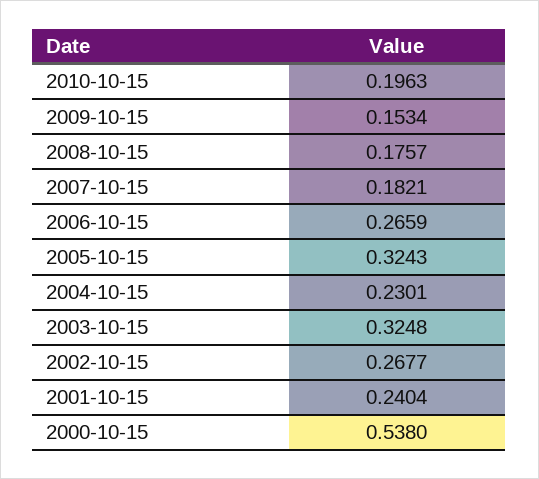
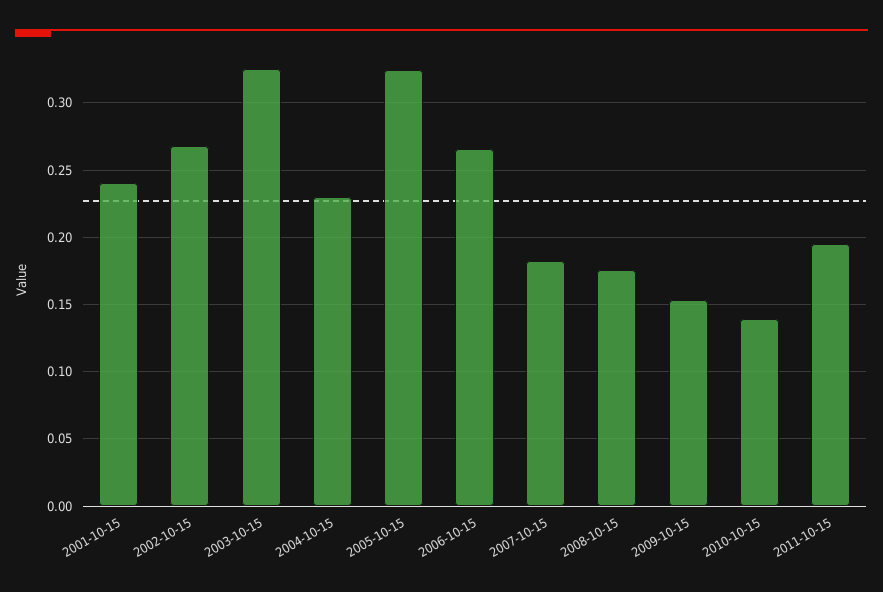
2010-10-15: 0.1963 -> 0.14
2000-10-15: 0.538 -> none
2011-10-15: none -> 0.195

